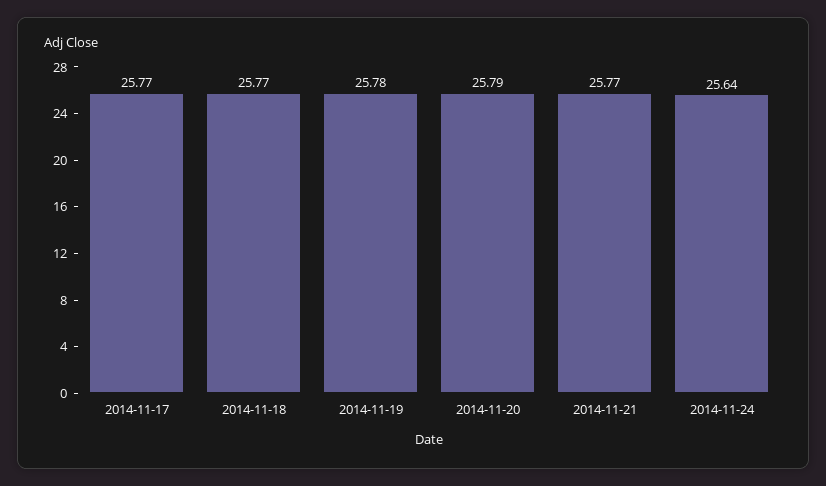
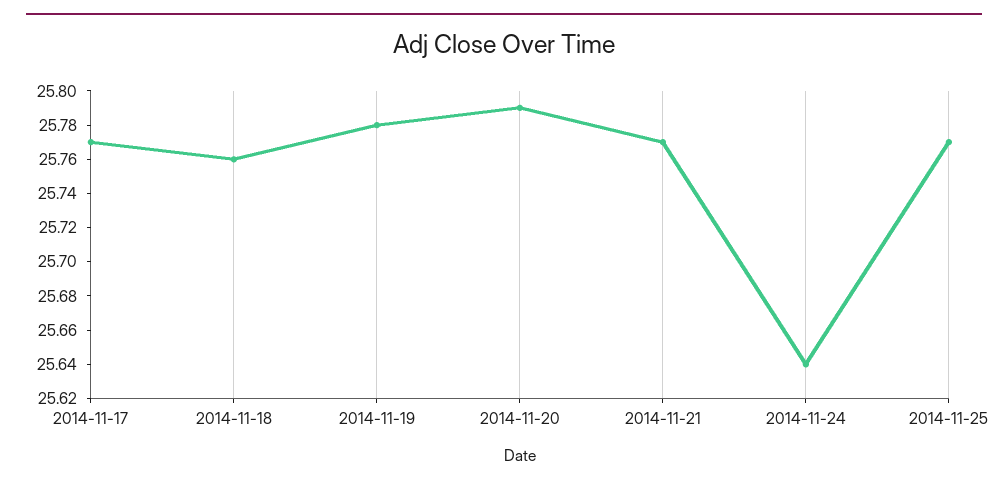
2014-11-18: 25.77 -> 25.76
2014-11-25: none -> 25.77

